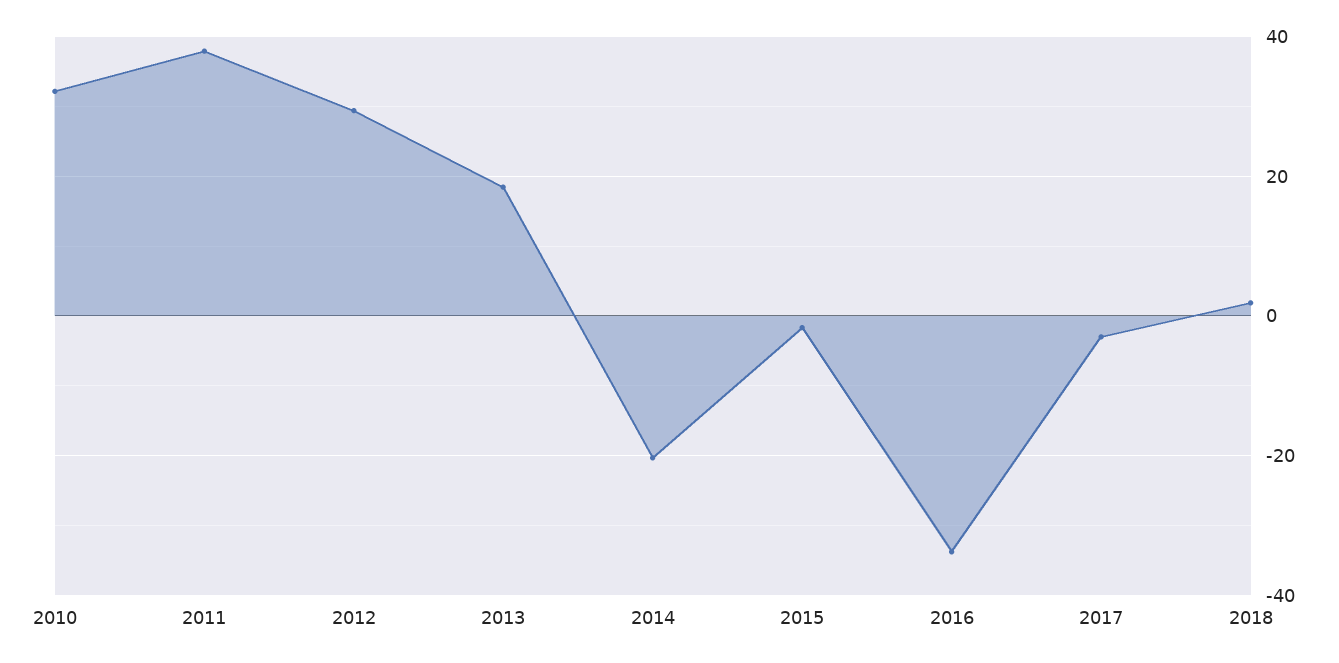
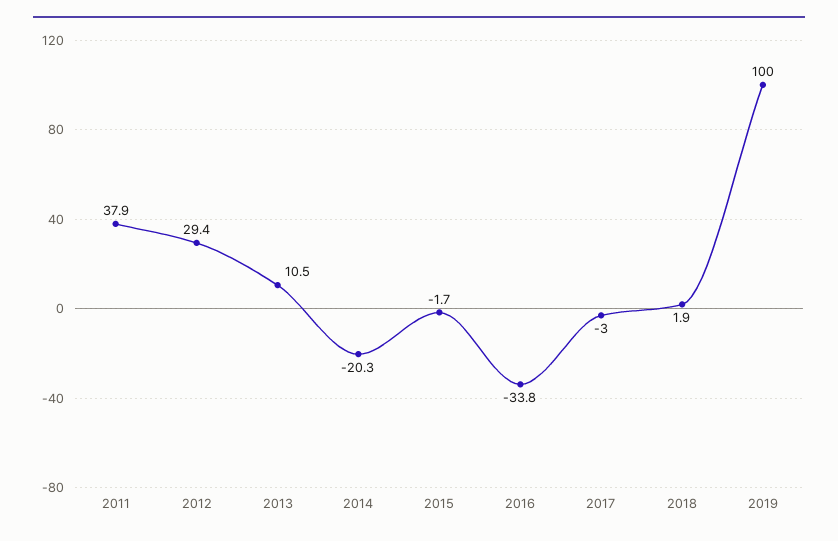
2010: 32 -> none
2013: 18 -> 10.5
2019: none -> 100

